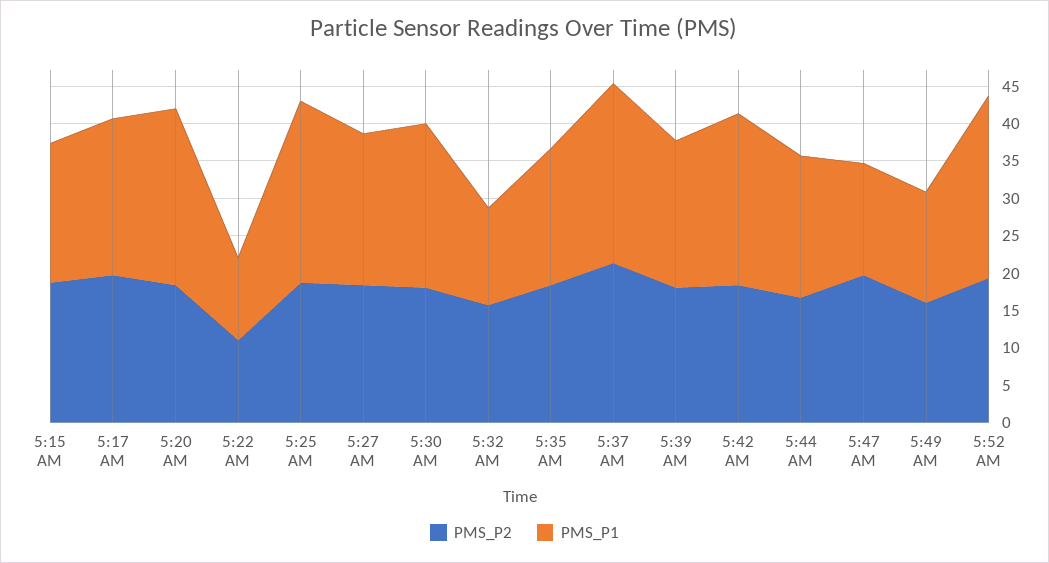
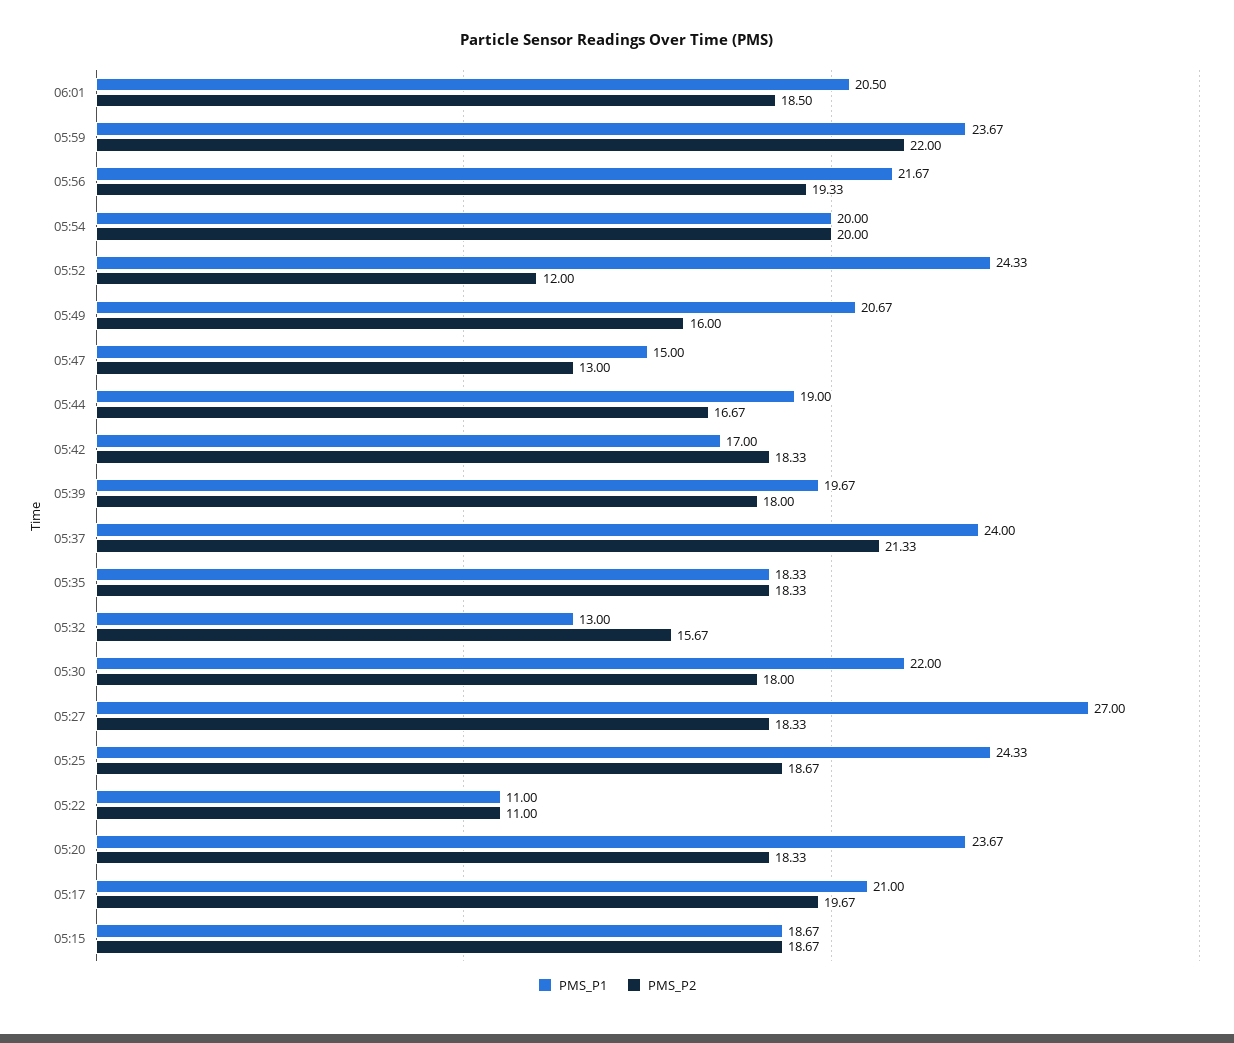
PMS_P1, 5:27 AM: 20 -> 27
PMS_P1, 5:42 AM: 22.5 -> 17
PMS_P2, 5:47 AM: 20 -> 13
PMS_P1, 5:49 AM: 15 -> 20.67
PMS_P2, 5:52 AM: 20 -> 12
PMS_P1, 06:01: none -> 20.5
PMS_P2, 06:01: none -> 18.5
PMS_P1, 05:59: none -> 23.67
PMS_P2, 05:59: none -> 22
PMS_P1, 05:56: none -> 21.67
PMS_P2, 05:56: none -> 19.33
PMS_P1, 05:54: none -> 20
PMS_P2, 05:54: none -> 20

